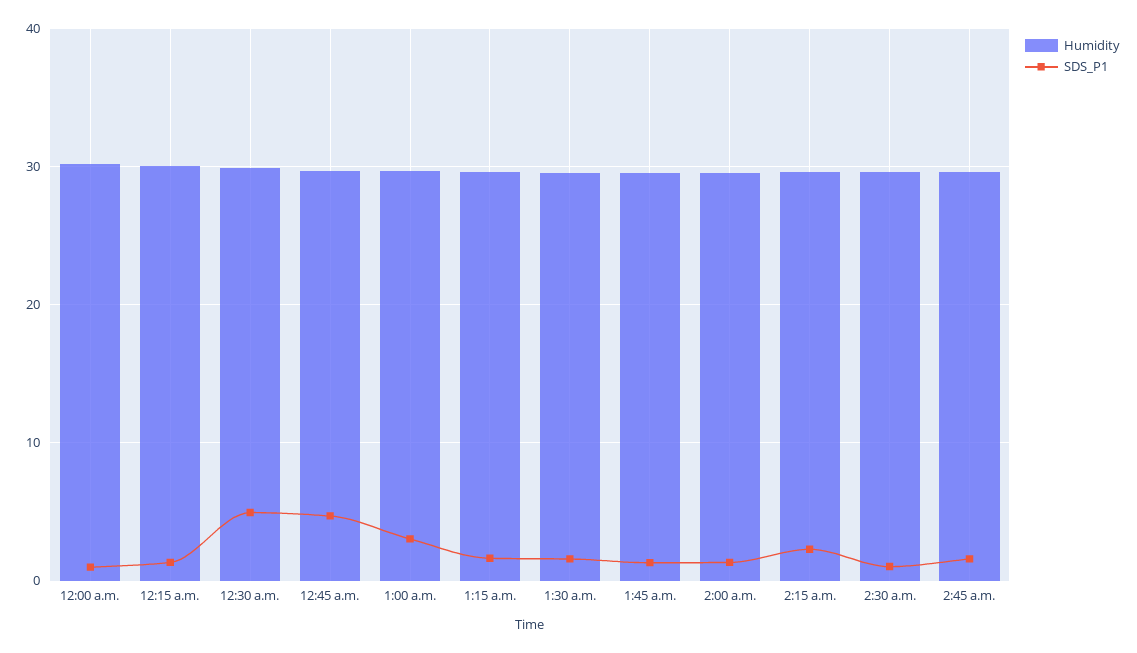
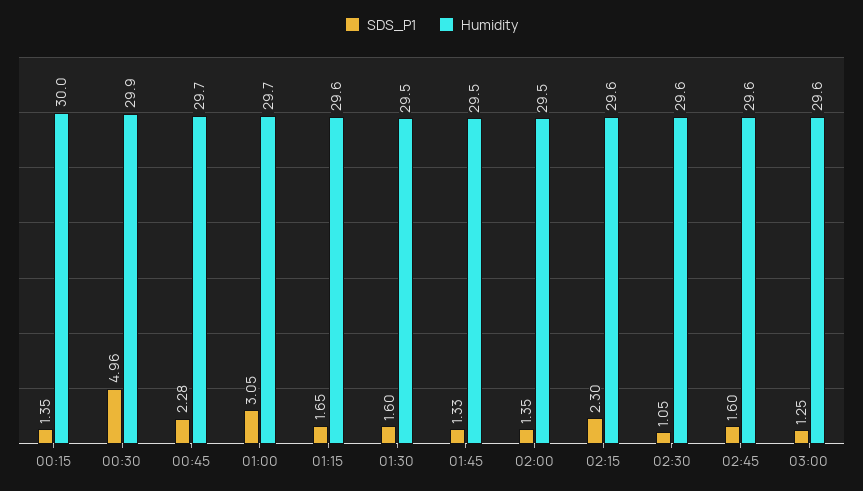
Humidity, 12:00 a.m.: 30 -> none
SDS_P1, 12:00 a.m.: 1 -> none
SDS_P1, 12:45 a.m.: 5 -> 2.28
SDS_P1, 03:00: none -> 1.25
Humidity, 03:00: none -> 29.6

